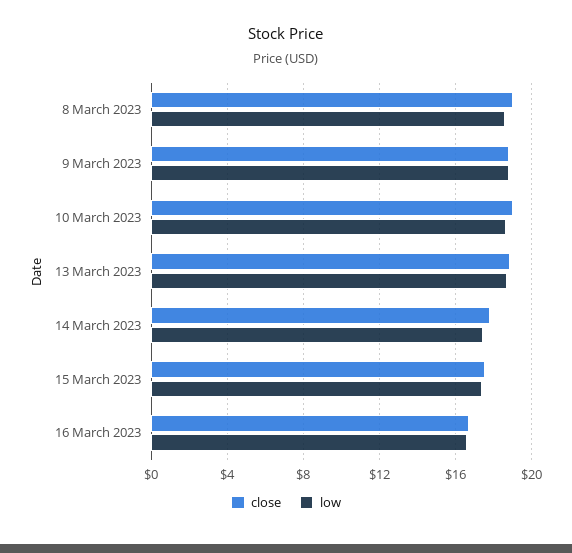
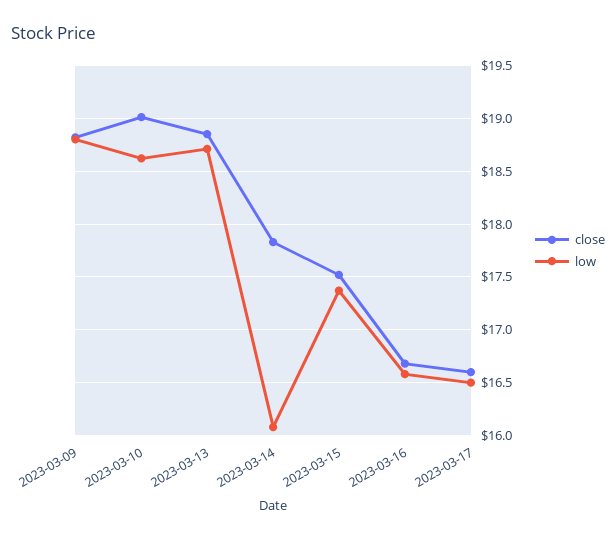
close, 8 March 2023: 19 -> none
low, 8 March 2023: 18.5 -> none
low, 14 March 2023: 17.5 -> 16.1
close, 2023-03-17: none -> 16.6
low, 2023-03-17: none -> 16.5

